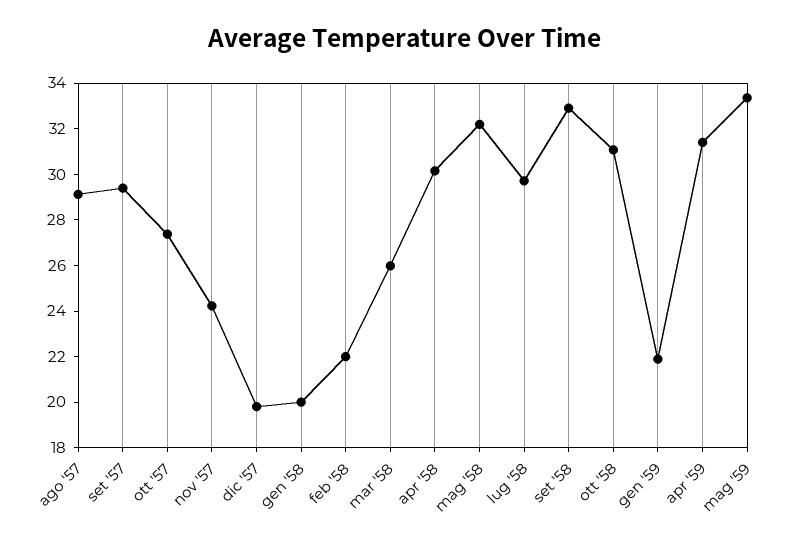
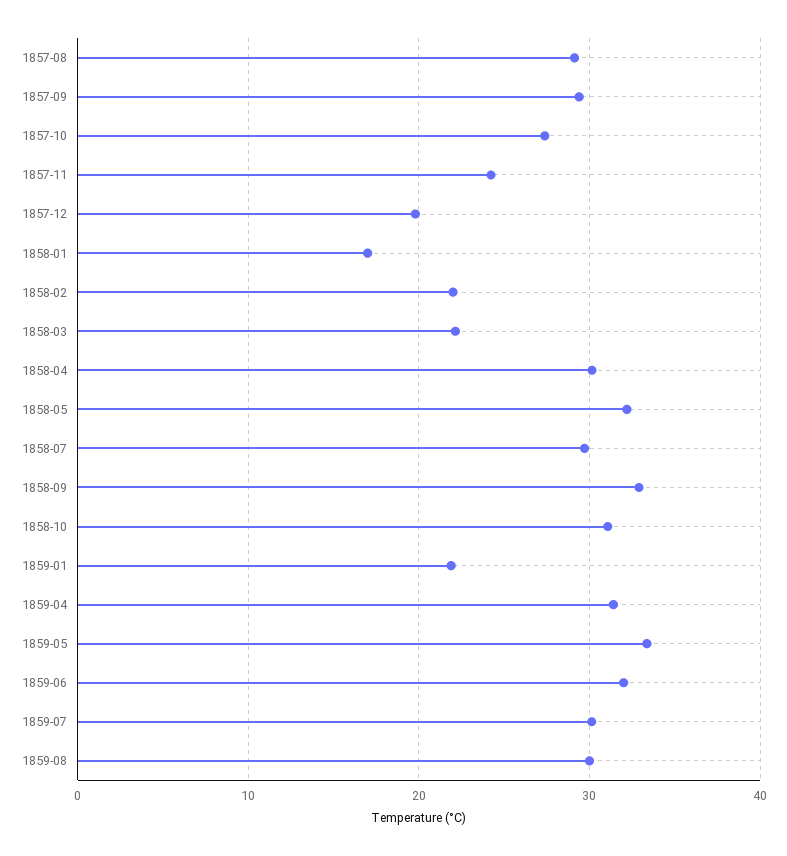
gen '58: 20 -> 17
mar '58: 26 -> 22
1859-06: none -> 32
1859-07: none -> 30
1859-08: none -> 30

